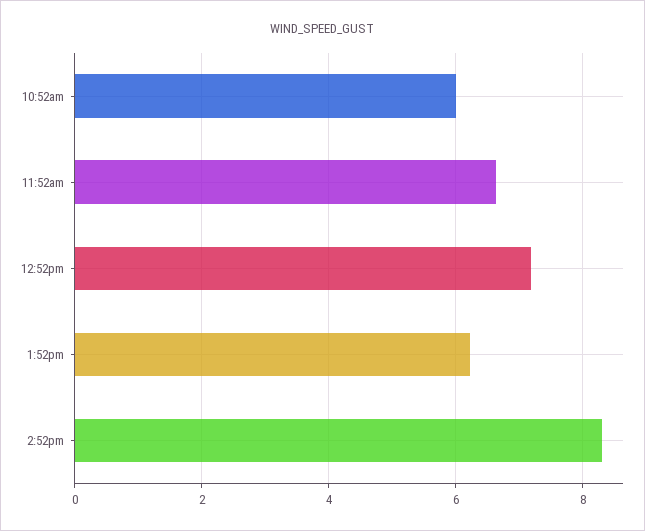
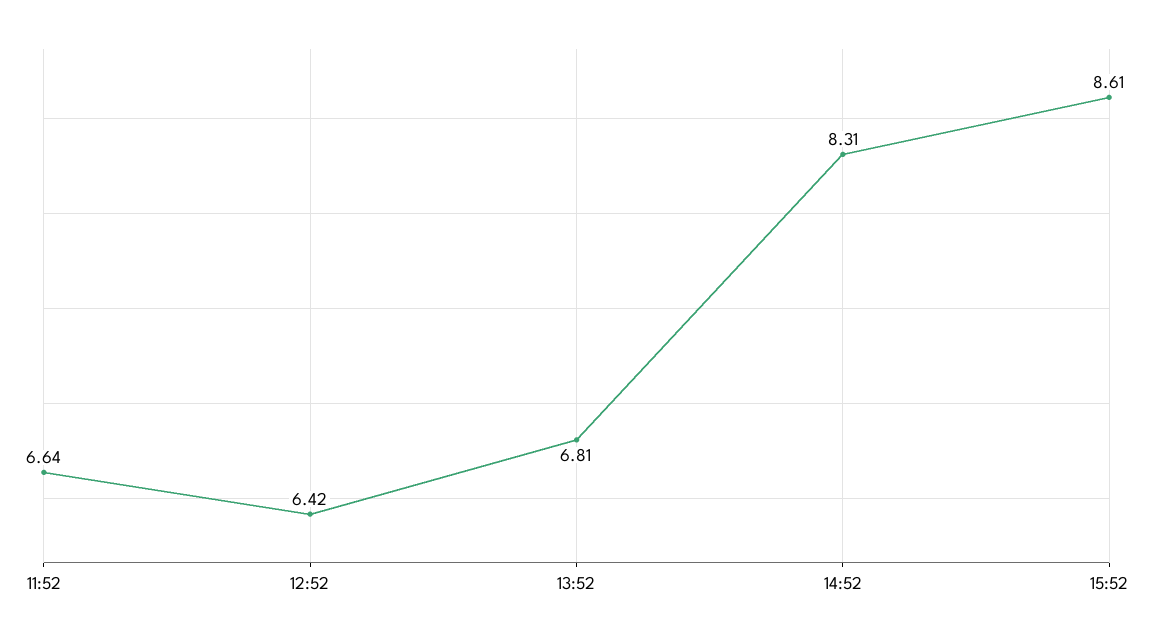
10:52am: 6 -> none
12:52pm: 7.2 -> 6.42
1:52pm: 6.2 -> 6.81
15:52: none -> 8.61

